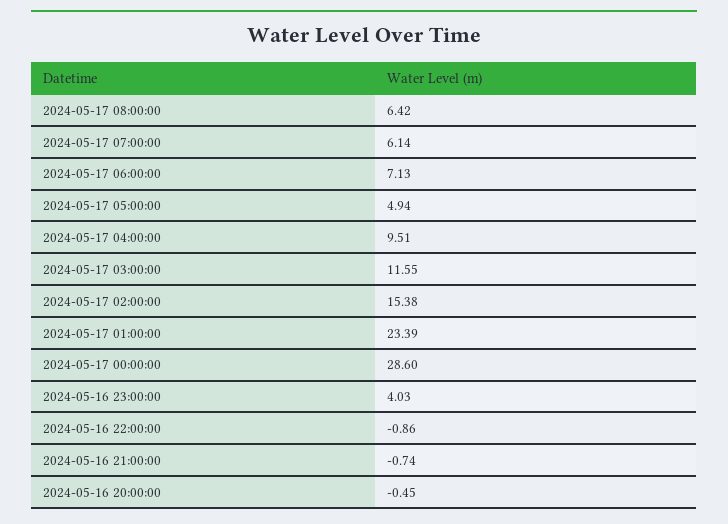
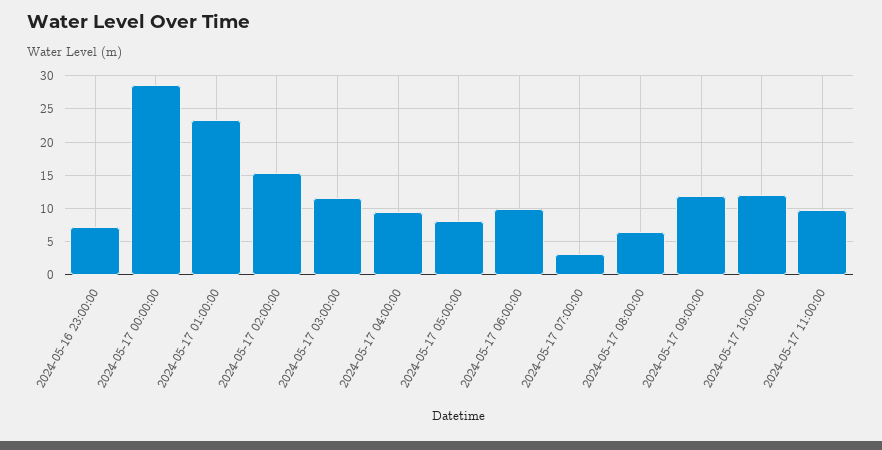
2024-05-17 07:00:00: 6.14 -> 3
2024-05-17 06:00:00: 7.13 -> 10
2024-05-17 05:00:00: 4.94 -> 8
2024-05-16 23:00:00: 4.03 -> 7
2024-05-16 22:00:00: -0.86 -> none
2024-05-16 21:00:00: -0.74 -> none
2024-05-16 20:00:00: -0.45 -> none
2024-05-17 09:00:00: none -> 12
2024-05-17 10:00:00: none -> 12
2024-05-17 11:00:00: none -> 10

